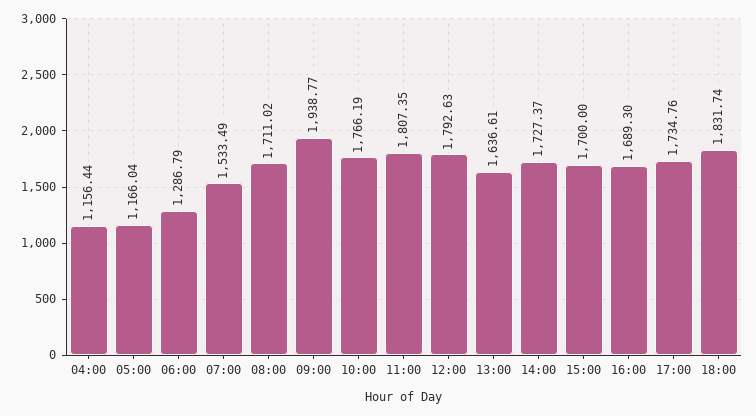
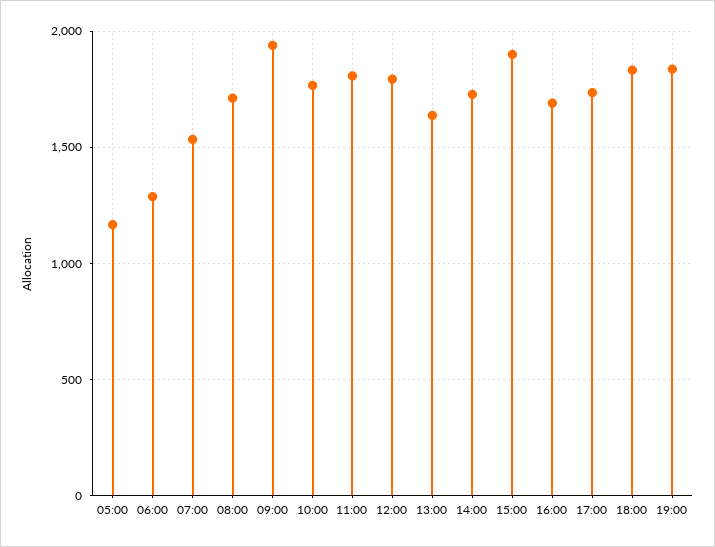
04:00: 1156.44 -> none
15:00: 1700 -> 1900
19:00: none -> 1850

